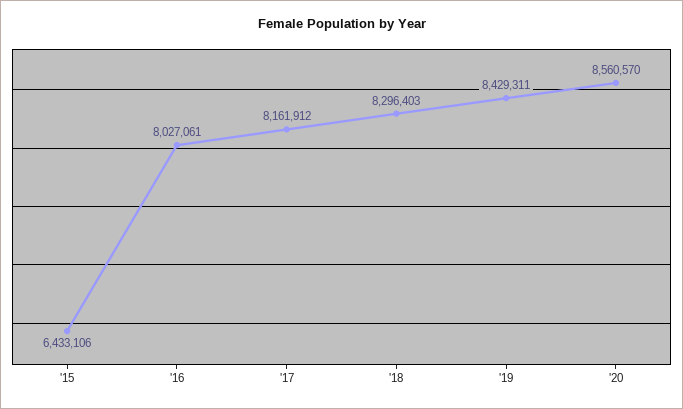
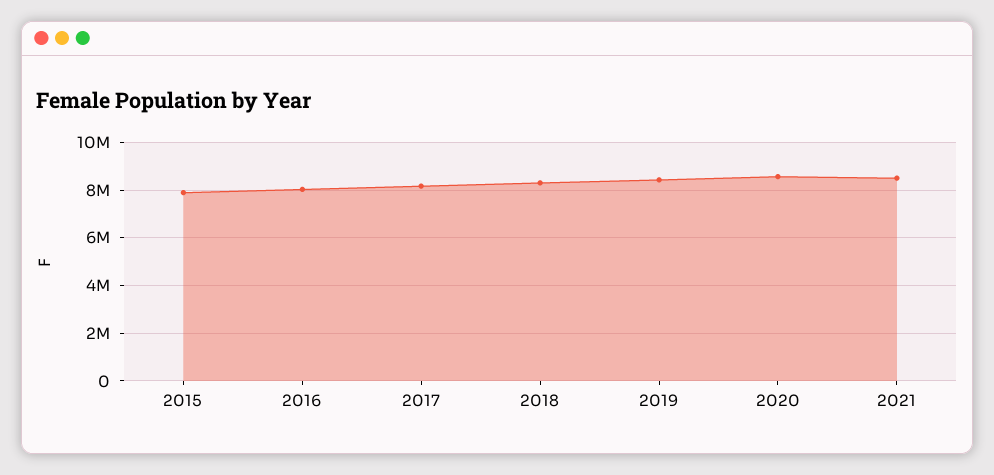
'15: 6433106 -> 8000000
2021: none -> 8500000

